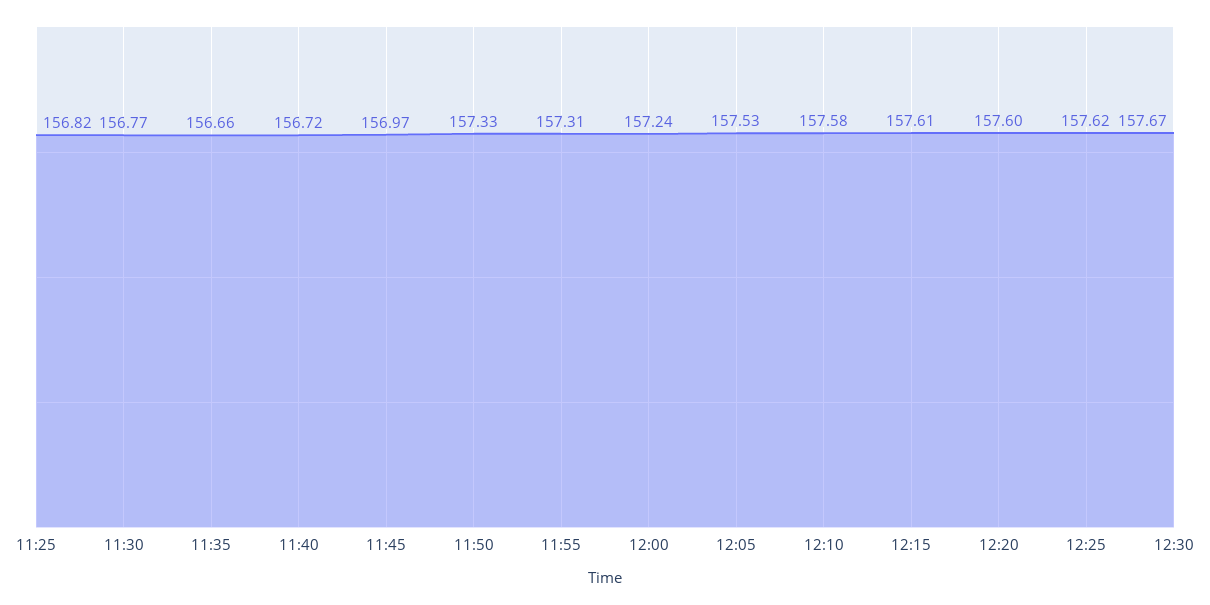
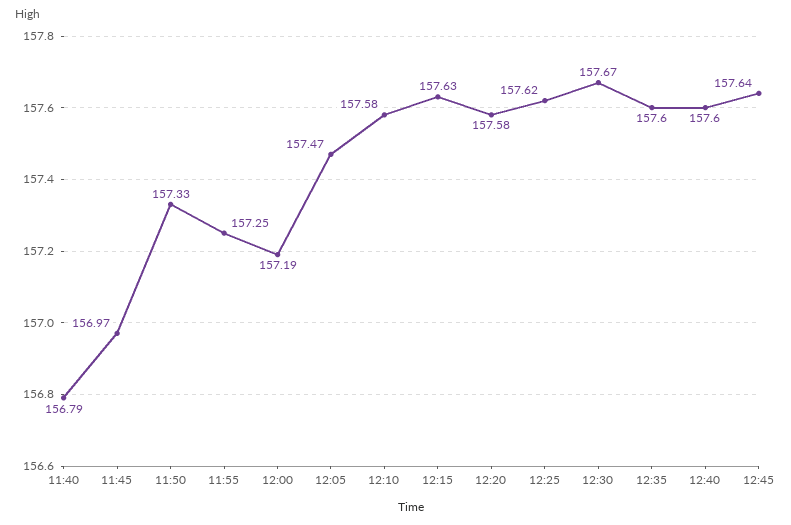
11:25: 156.82 -> none
11:30: 156.77 -> none
11:35: 156.66 -> none
11:40: 156.72 -> 156.79
11:55: 157.31 -> 157.25
12:00: 157.24 -> 157.19
12:05: 157.53 -> 157.47
12:15: 157.61 -> 157.63
12:20: 157.6 -> 157.58
12:35: none -> 157.6
12:40: none -> 157.6
12:45: none -> 157.64

